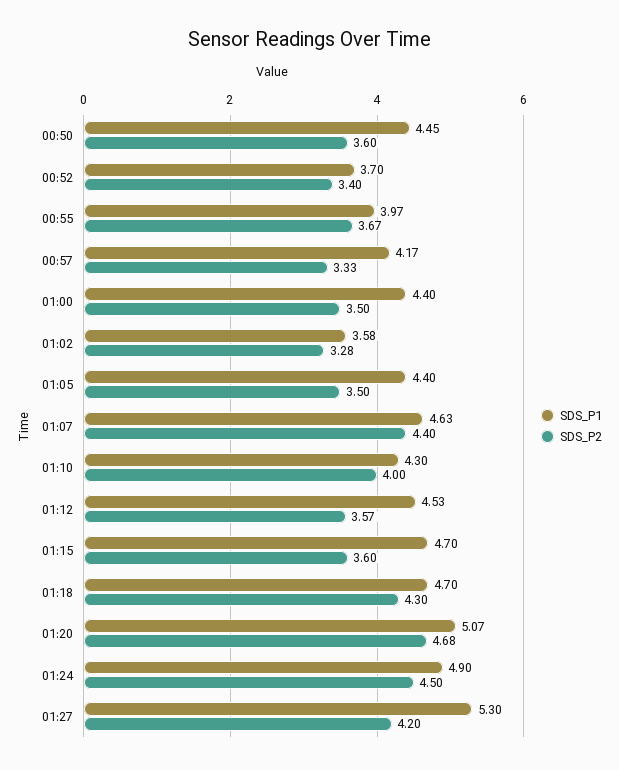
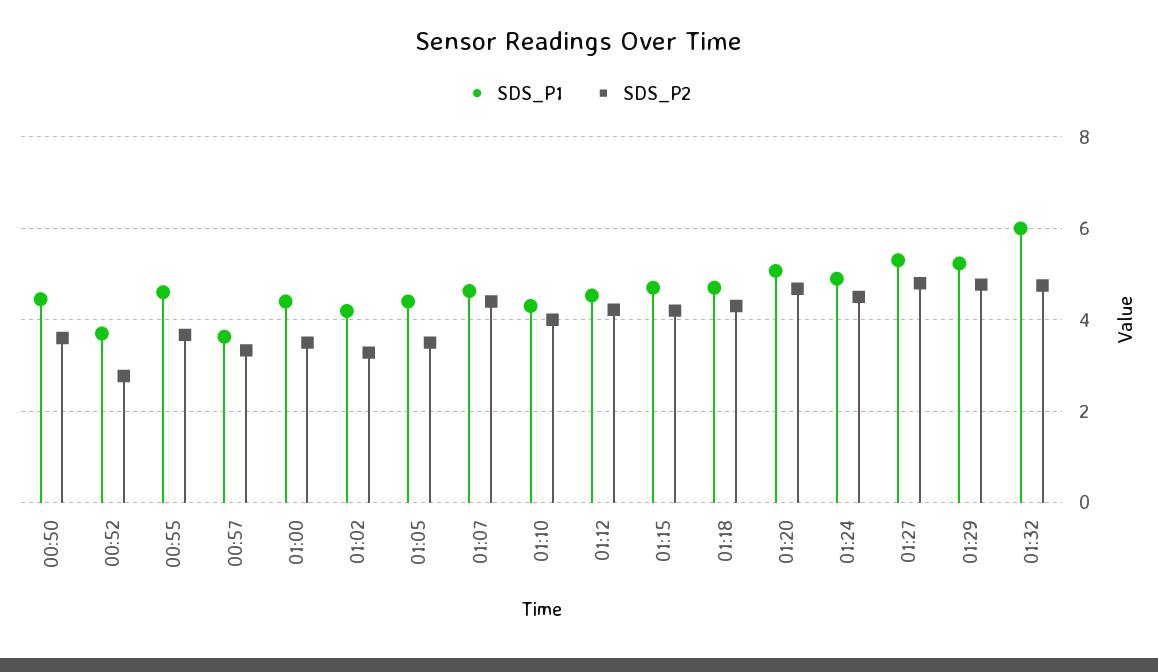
SDS_P2, 00:52: 3.4 -> 2.8
SDS_P1, 00:55: 3.97 -> 4.6
SDS_P1, 00:57: 4.17 -> 3.6
SDS_P1, 01:02: 3.58 -> 4.2
SDS_P2, 01:12: 3.57 -> 4.2
SDS_P2, 01:15: 3.6 -> 4.2
SDS_P2, 01:27: 4.2 -> 4.8
SDS_P1, 01:29: none -> 5.2
SDS_P2, 01:29: none -> 4.8
SDS_P1, 01:32: none -> 6
SDS_P2, 01:32: none -> 4.8

